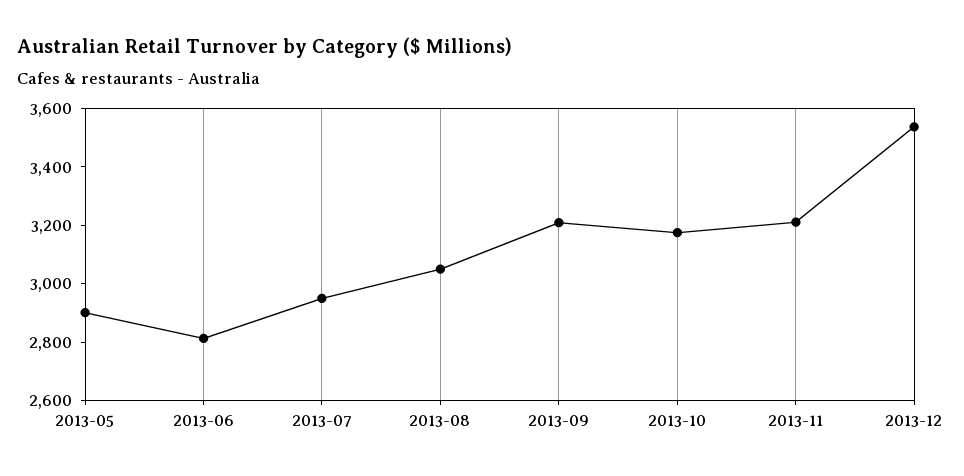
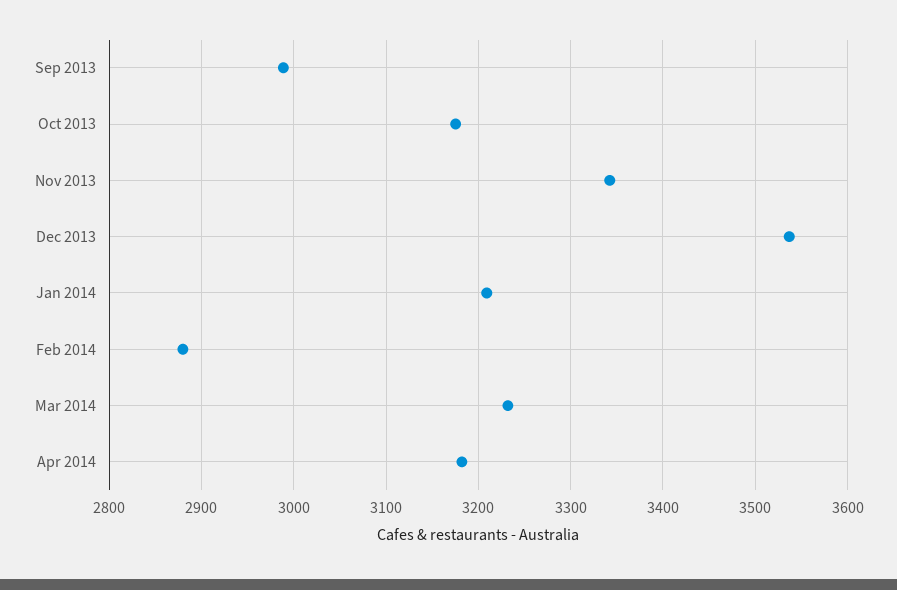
2013-05: 2900 -> none
2013-06: 2800 -> none
2013-07: 2950 -> none
2013-08: 3050 -> none
2013-09: 3200 -> 2990
2013-11: 3200 -> 3340
Jan 2014: none -> 3210
Feb 2014: none -> 2880
Mar 2014: none -> 3230
Apr 2014: none -> 3180

